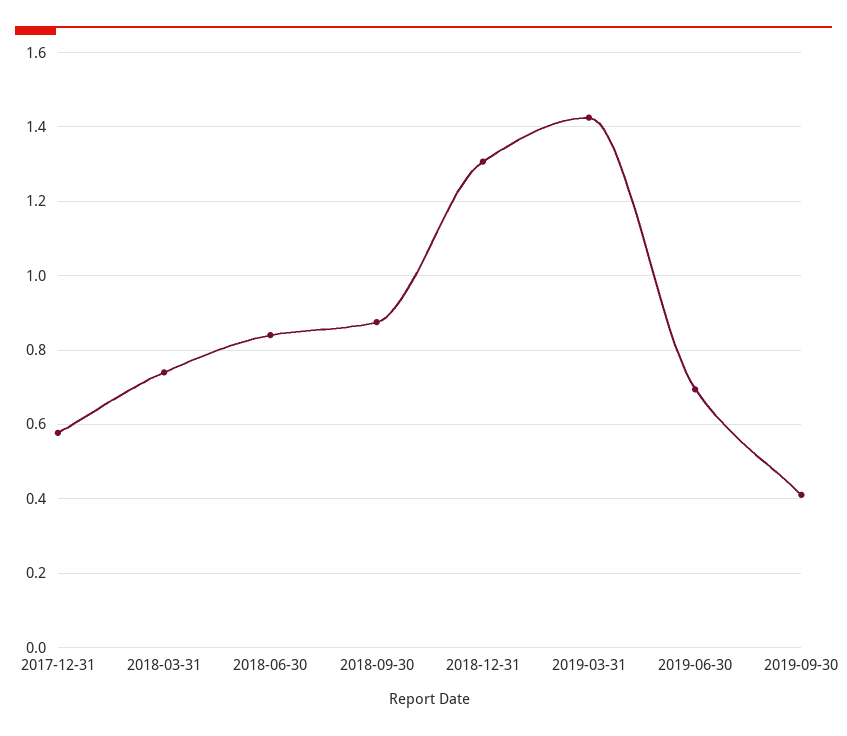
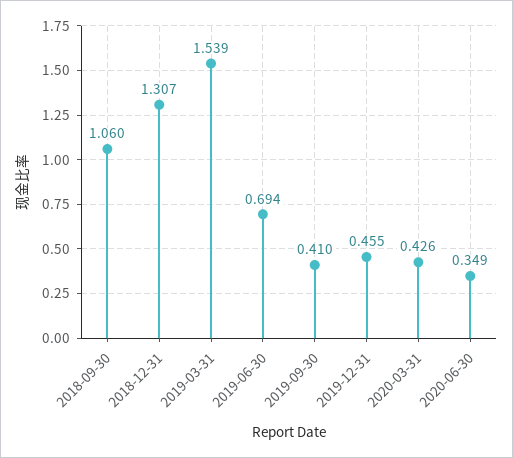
2017-12-31: 0.58 -> none
2018-03-31: 0.74 -> none
2018-06-30: 0.84 -> none
2018-09-30: 0.88 -> 1.06
2019-03-31: 1.42 -> 1.539
2019-12-31: none -> 0.455
2020-03-31: none -> 0.426
2020-06-30: none -> 0.349

